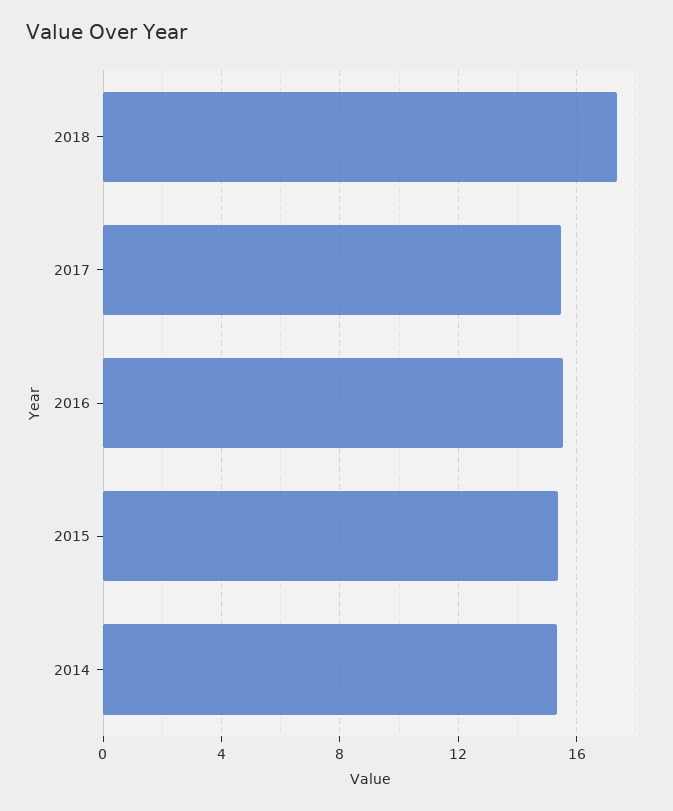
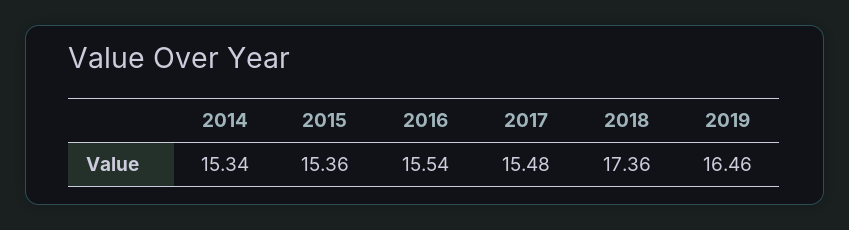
2019: none -> 16.46

